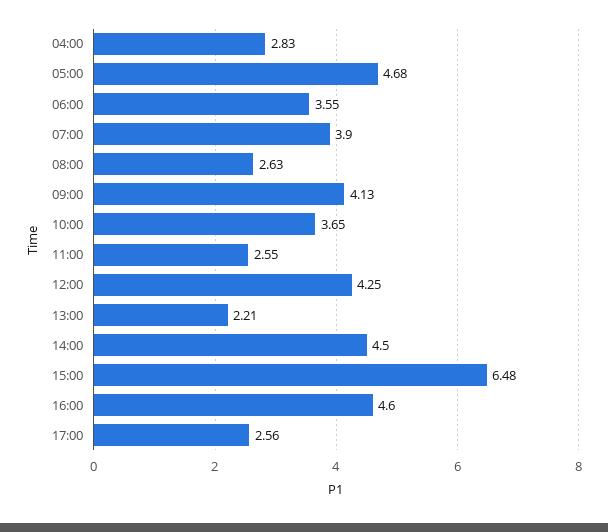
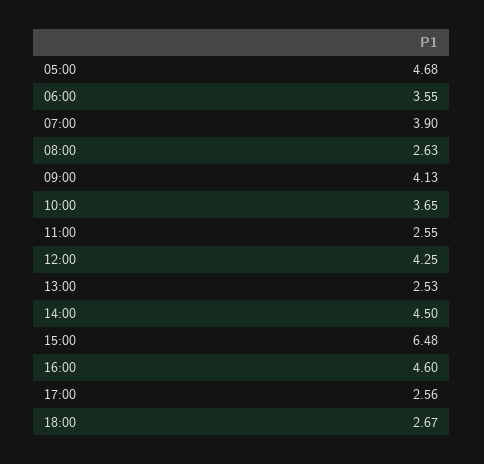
04:00: 2.83 -> none
13:00: 2.21 -> 2.53
18:00: none -> 2.67

